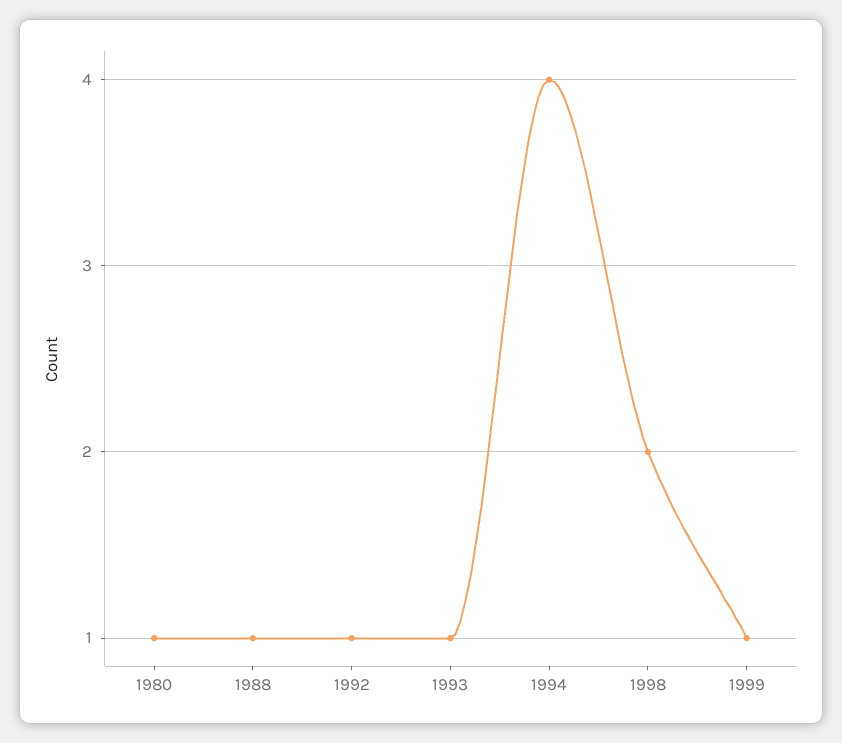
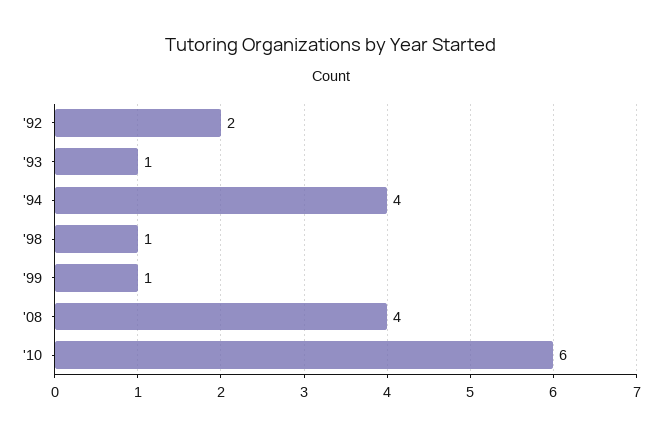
1980: 1 -> none
1988: 1 -> none
1992: 1 -> 2
1998: 2 -> 1
'08: none -> 4
'10: none -> 6

